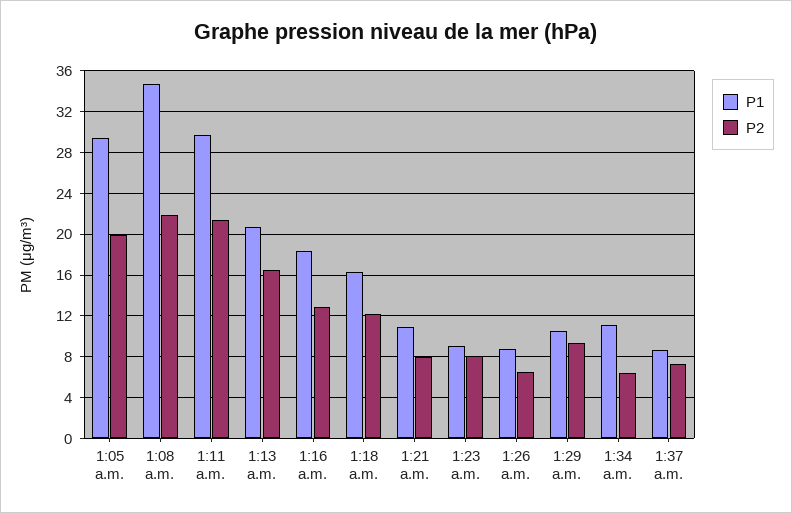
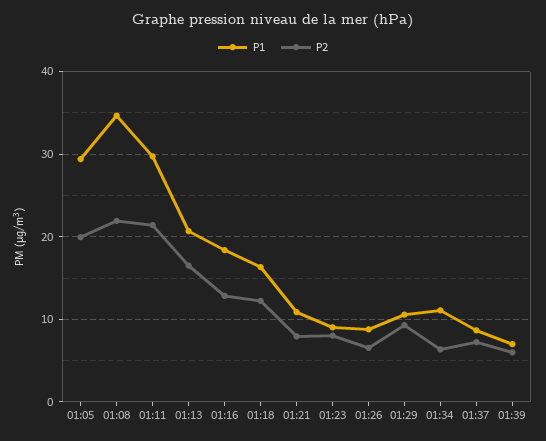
P1, 01:39: none -> 7
P2, 01:39: none -> 6

